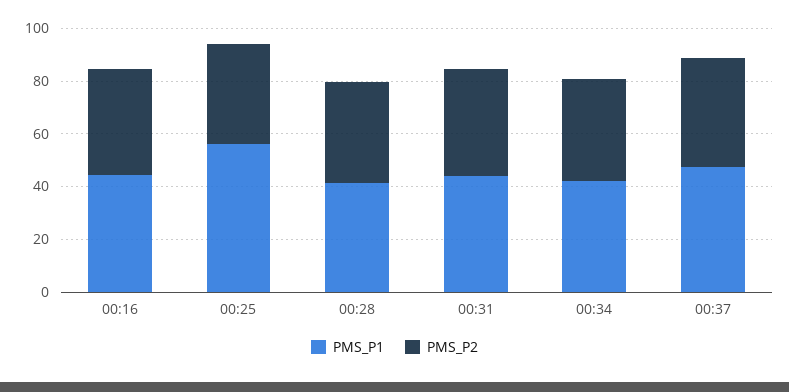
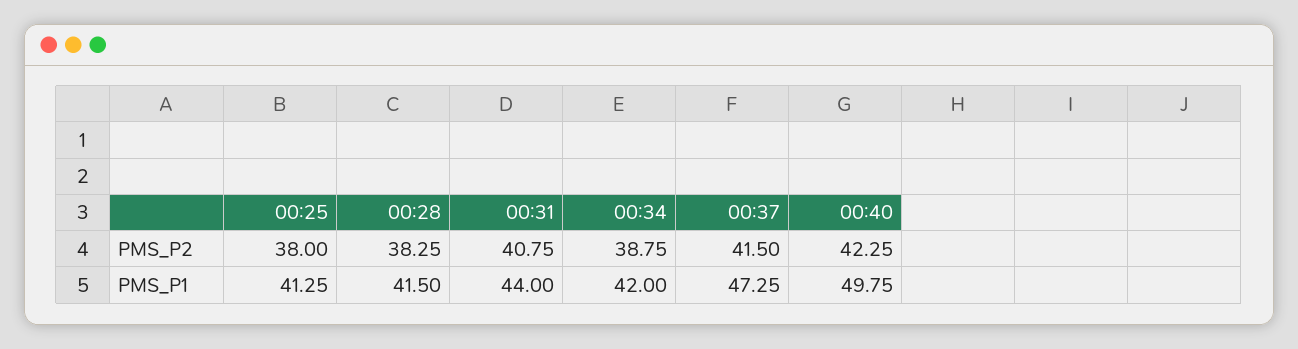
PMS_P1, 00:16: 45 -> none
PMS_P2, 00:16: 40 -> none
PMS_P1, 00:25: 55 -> 41.25
PMS_P2, 00:40: none -> 42.25
PMS_P1, 00:40: none -> 49.75

